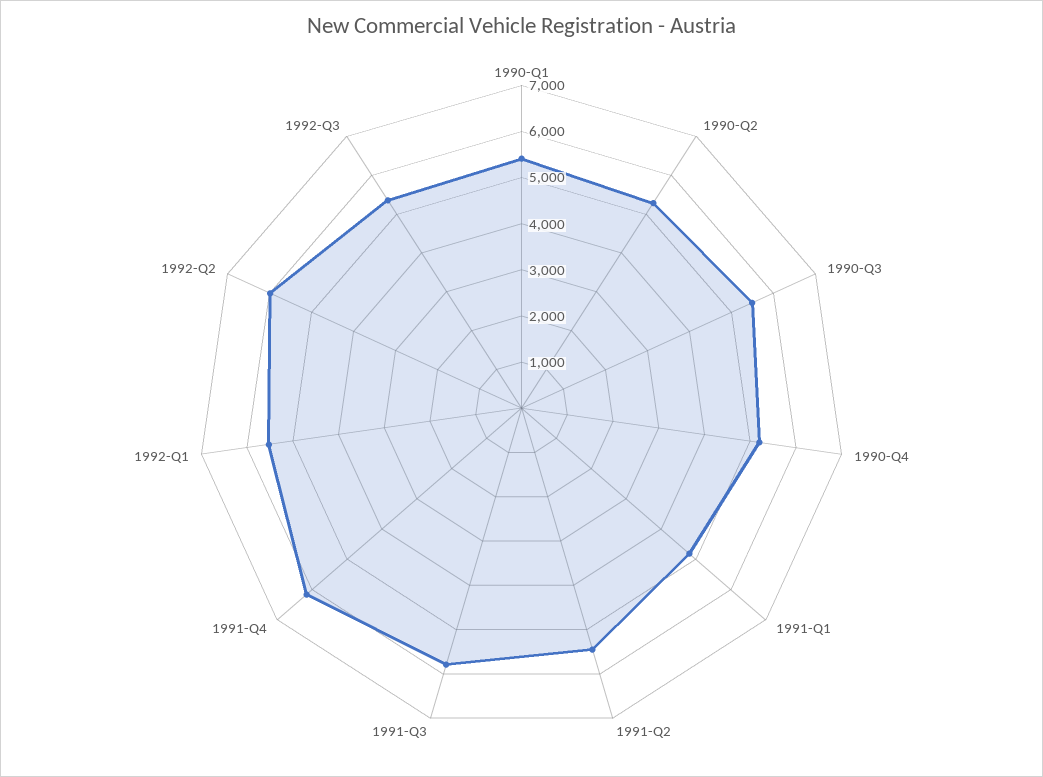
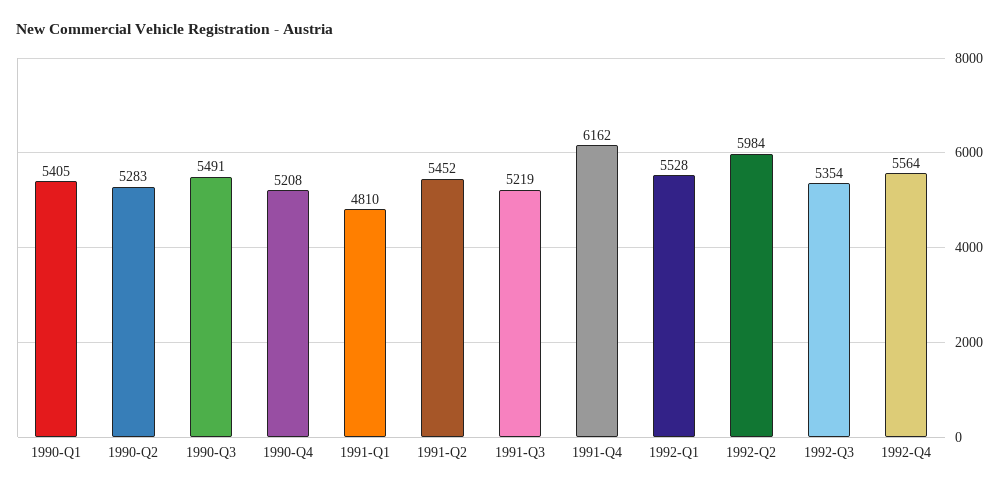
1991-Q3: 5800 -> 5219
1992-Q4: none -> 5564

